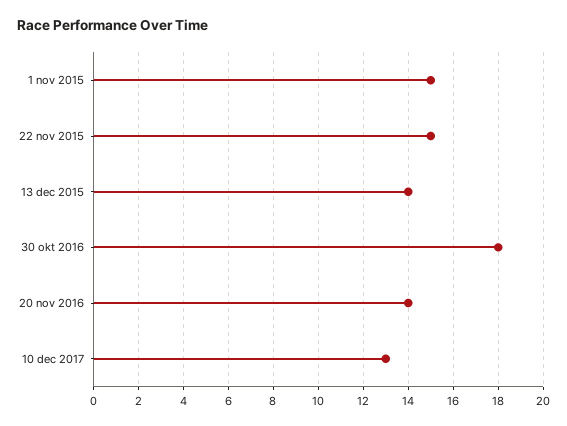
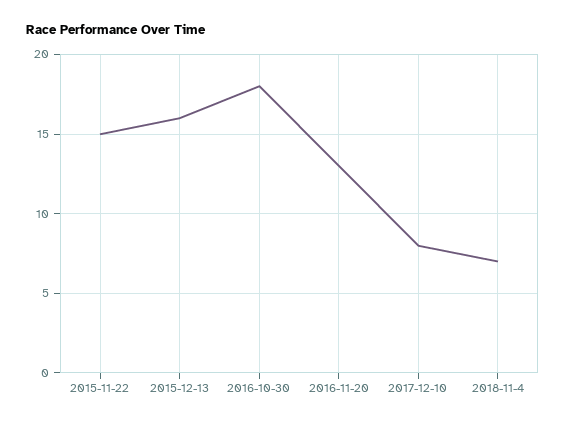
1 nov 2015: 15 -> none
13 dec 2015: 14 -> 16
20 nov 2016: 14 -> 13
10 dec 2017: 13 -> 8
2018-11-4: none -> 7

